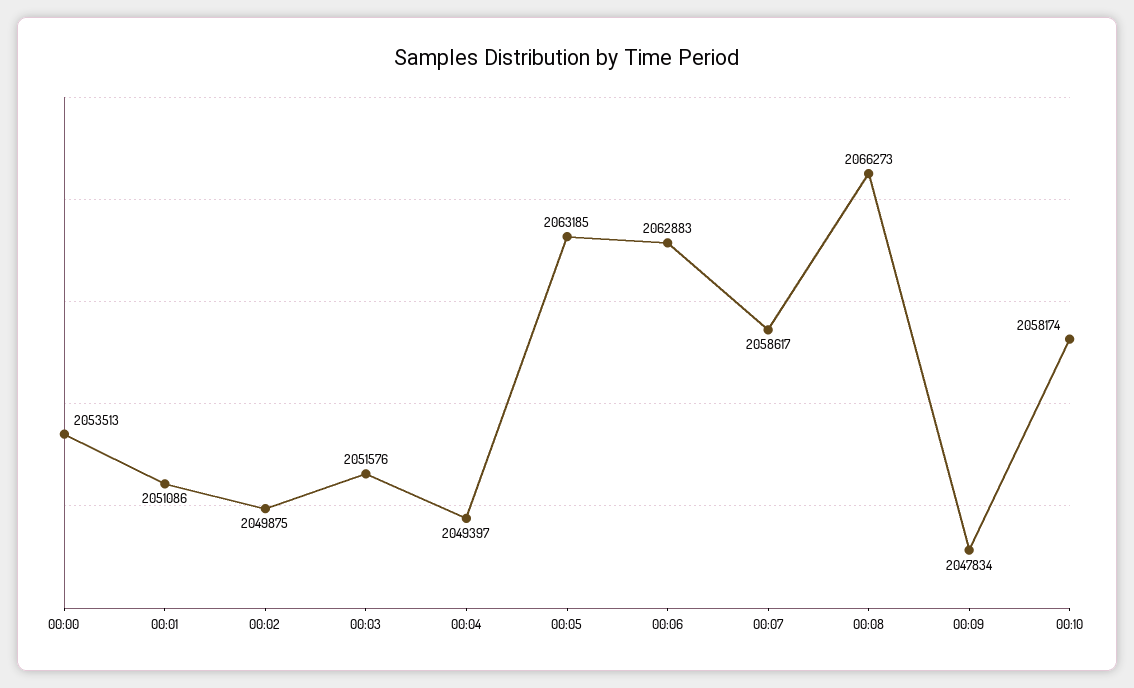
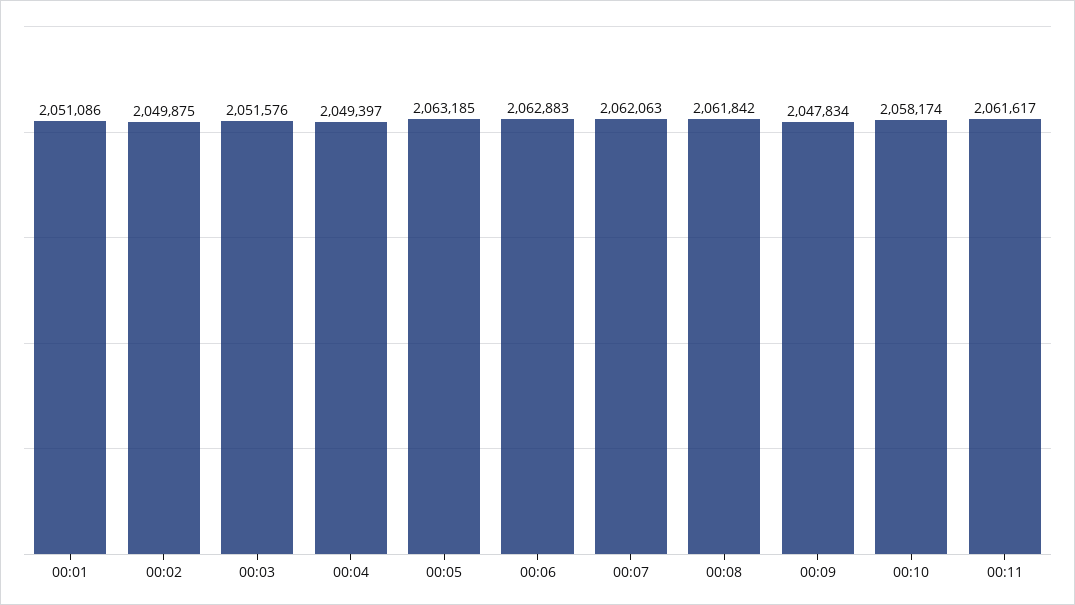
00:00: 2053513 -> none
00:07: 2058617 -> 2062063
00:08: 2066273 -> 2061842
00:11: none -> 2061617

